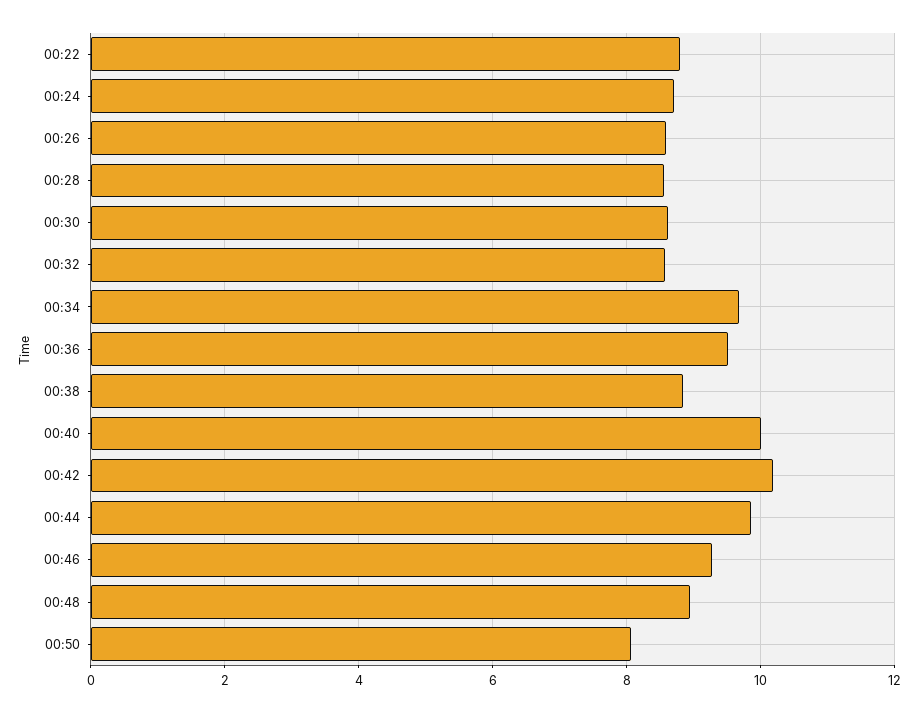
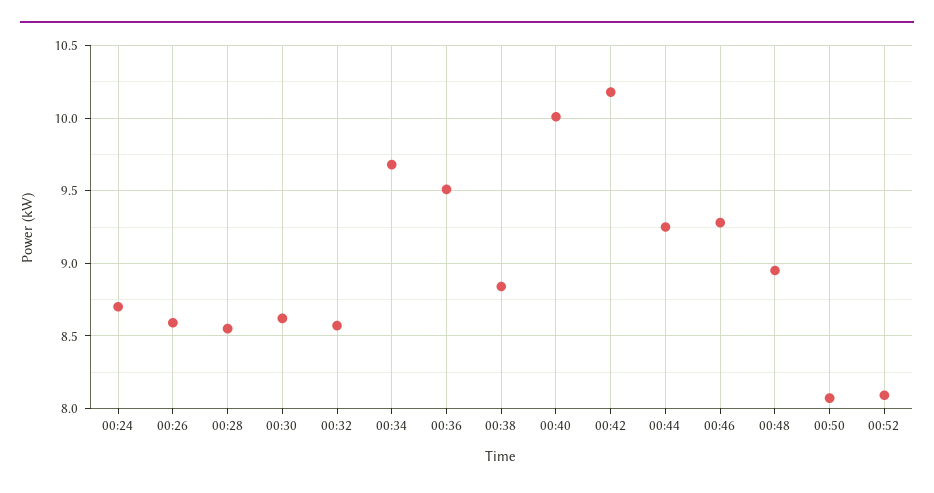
00:22: 8.8 -> none
00:44: 9.8 -> 9.25
00:52: none -> 8.1

